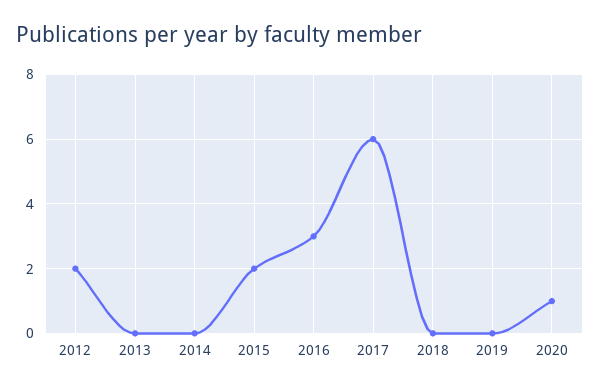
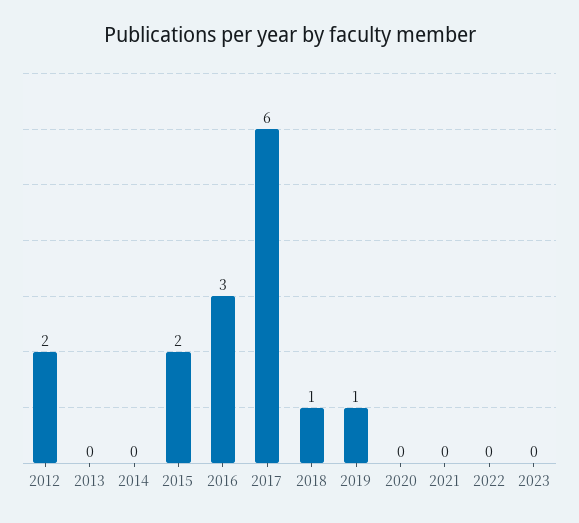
2018: 0 -> 1
2019: 0 -> 1
2020: 1 -> 0
2021: none -> 0
2022: none -> 0
2023: none -> 0

